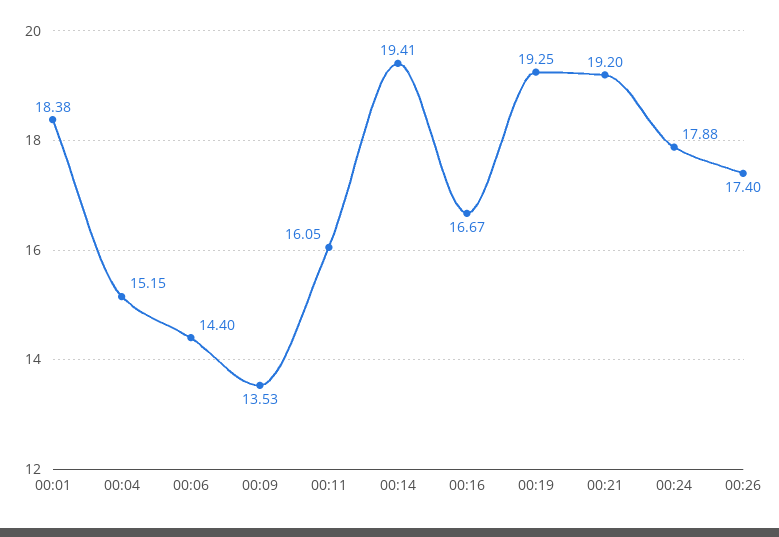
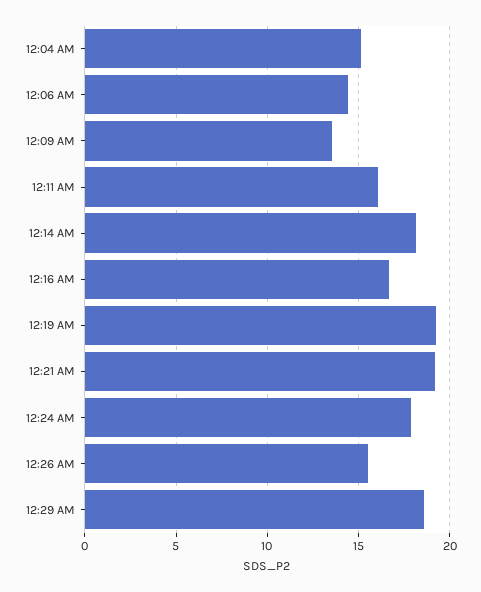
00:01: 18.38 -> none
00:14: 19.41 -> 18
00:26: 17.4 -> 15.5
12:29 AM: none -> 18.5

